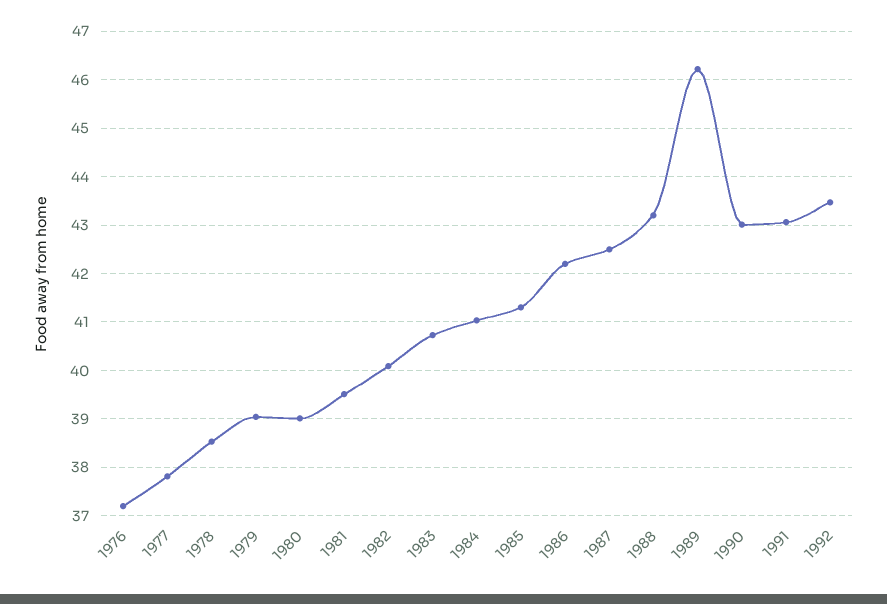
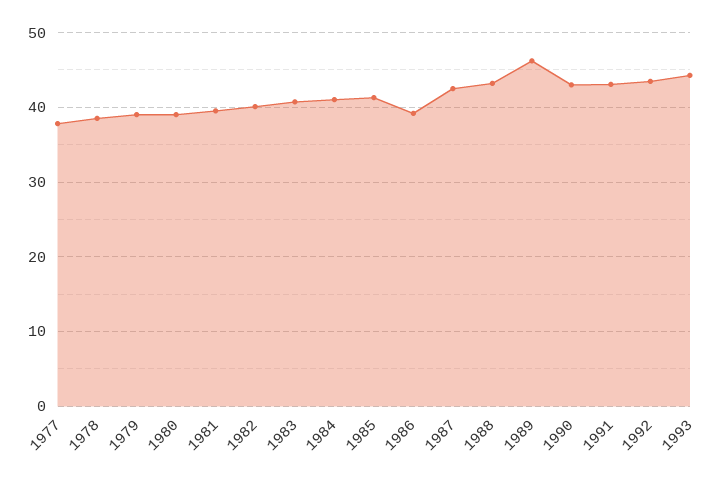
1976: 37.2 -> none
1986: 42.2 -> 39
1993: none -> 44

